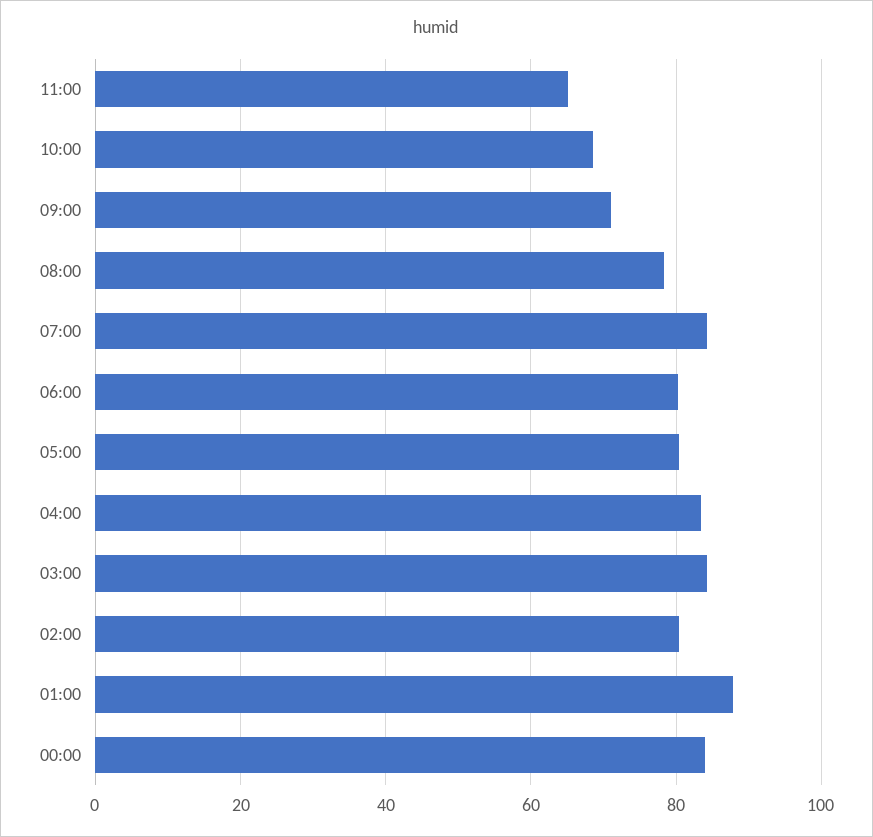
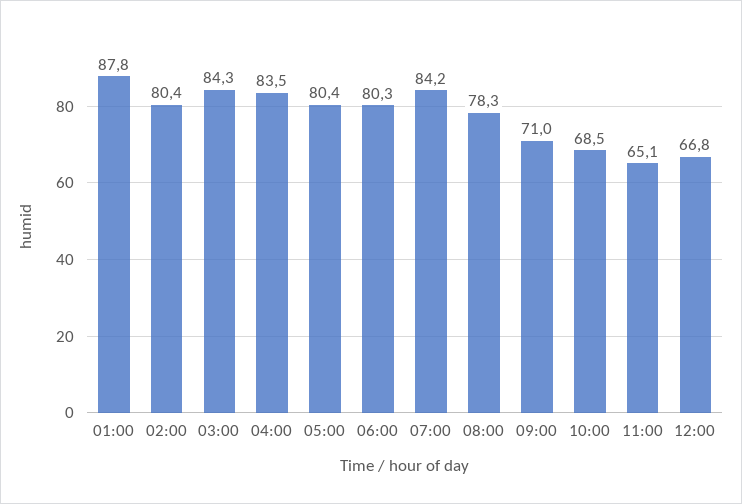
00:00: 84 -> none
12:00: none -> 66.8

